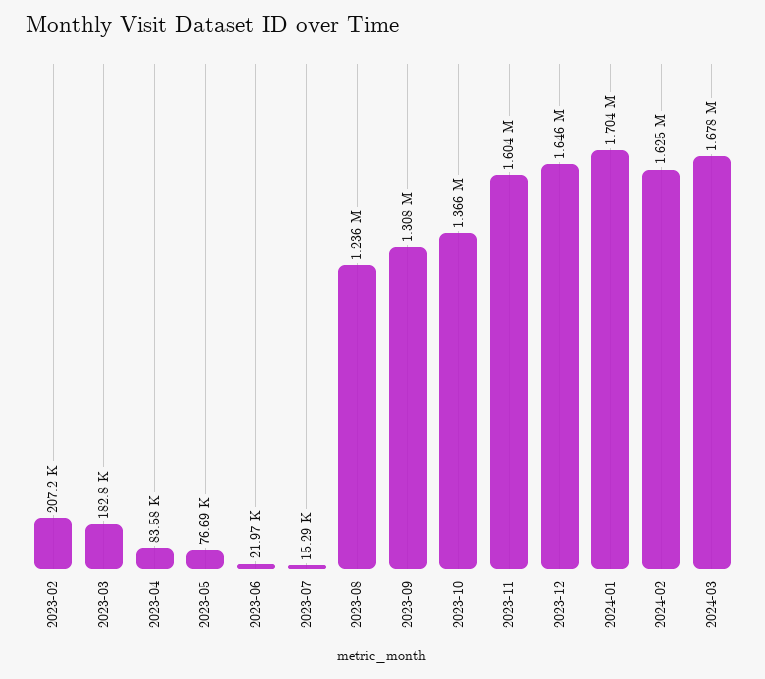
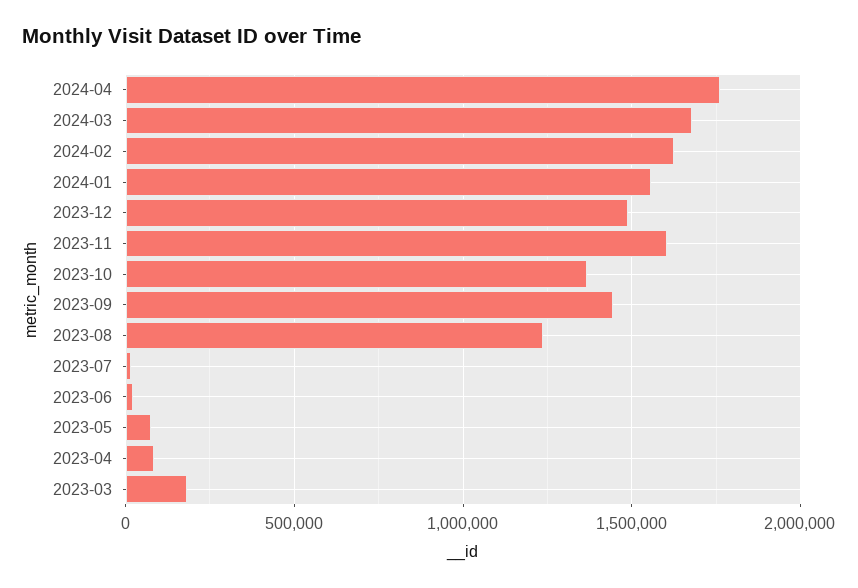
2023-02: 207200 -> none
2023-09: 1308000 -> 1450000
2023-12: 1646000 -> 1500000
2024-01: 1704000 -> 1550000
2024-04: none -> 1750000

